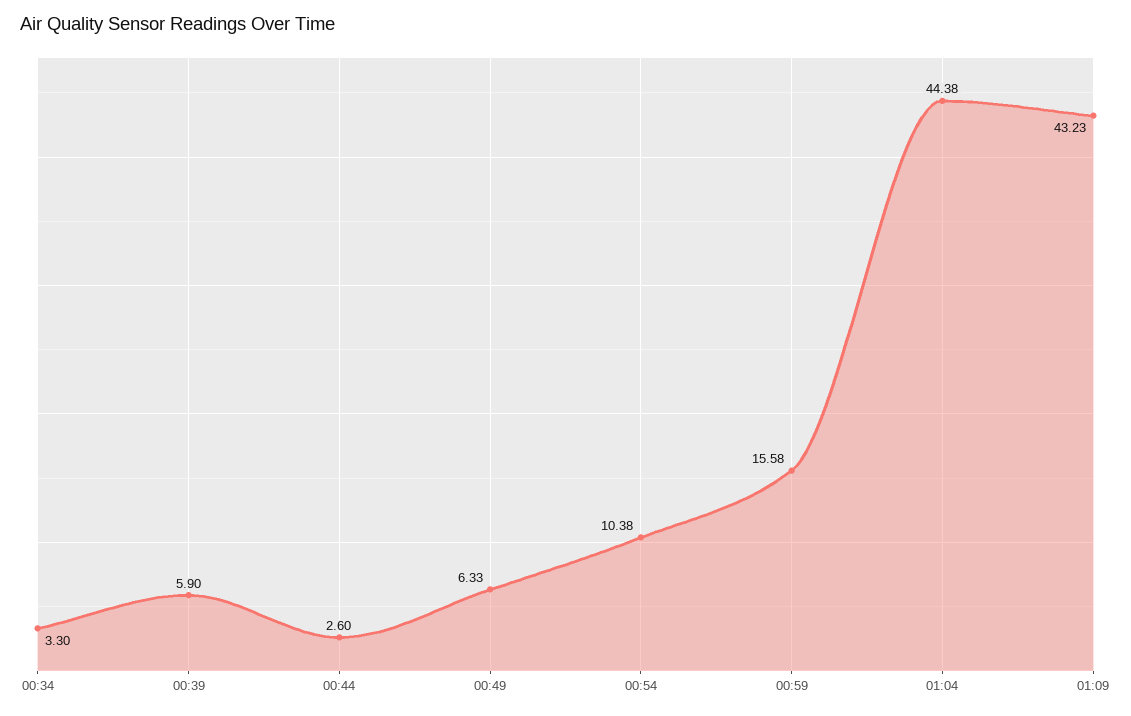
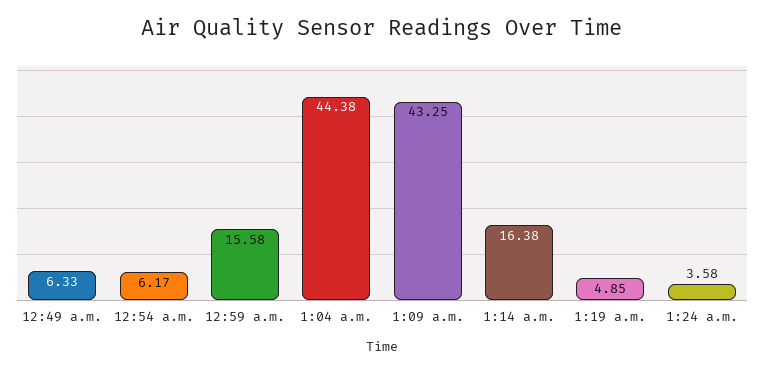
00:34: 3.3 -> none
00:39: 5.9 -> none
00:44: 2.6 -> none
00:54: 10.38 -> 6.17
01:09: 43.23 -> 43.25
1:14 a.m.: none -> 16.38
1:19 a.m.: none -> 4.85
1:24 a.m.: none -> 3.58

